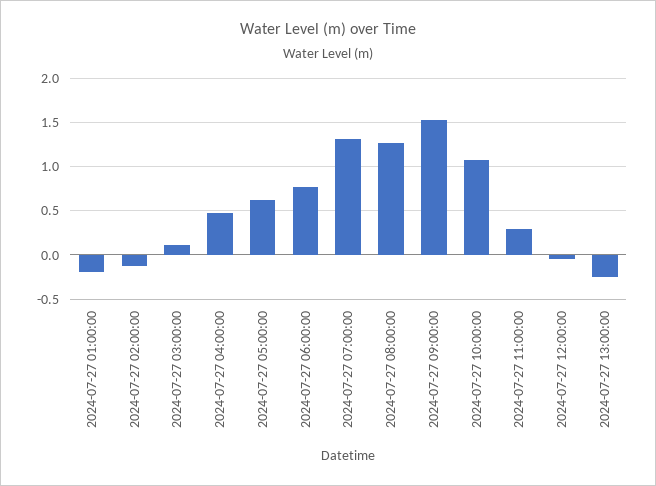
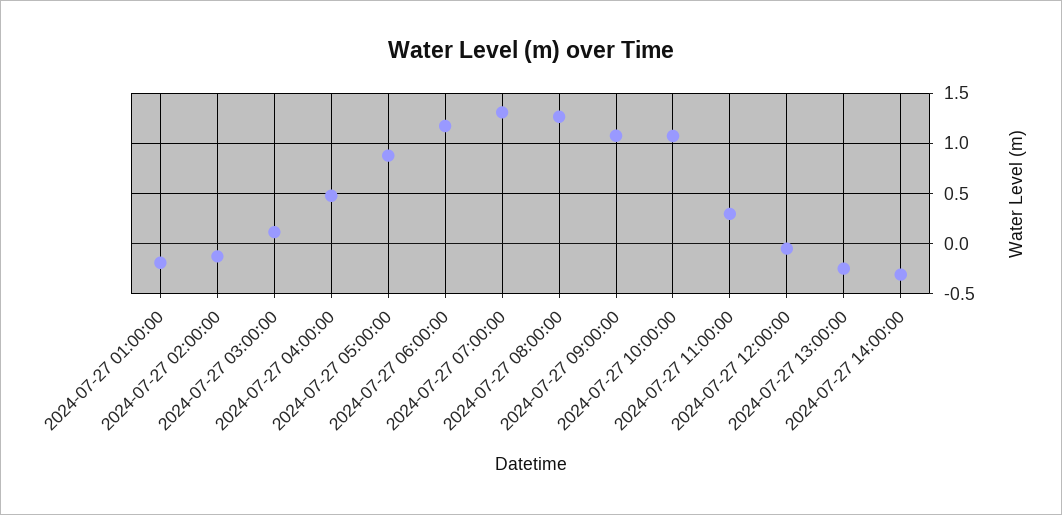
2024-07-27 05:00:00: 0.6 -> 0.9
2024-07-27 06:00:00: 0.8 -> 1.2
2024-07-27 09:00:00: 1.5 -> 1.1
2024-07-27 14:00:00: none -> -0.3

